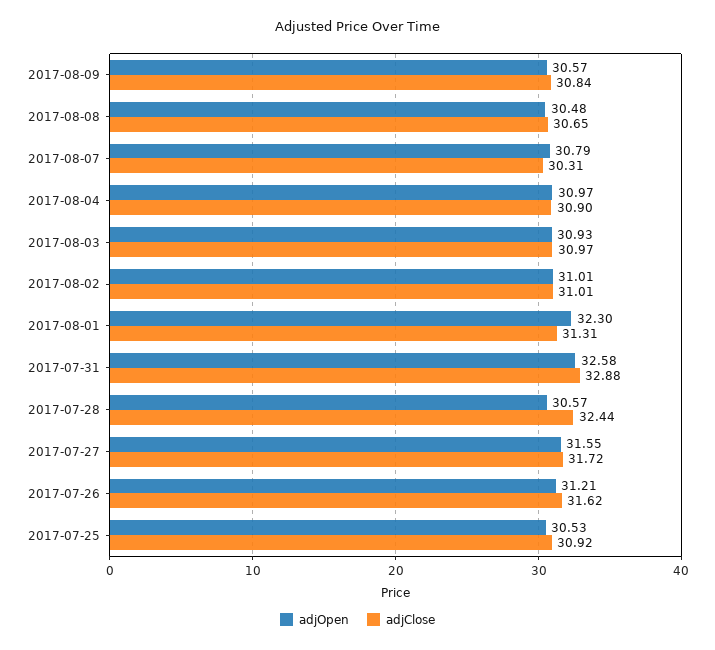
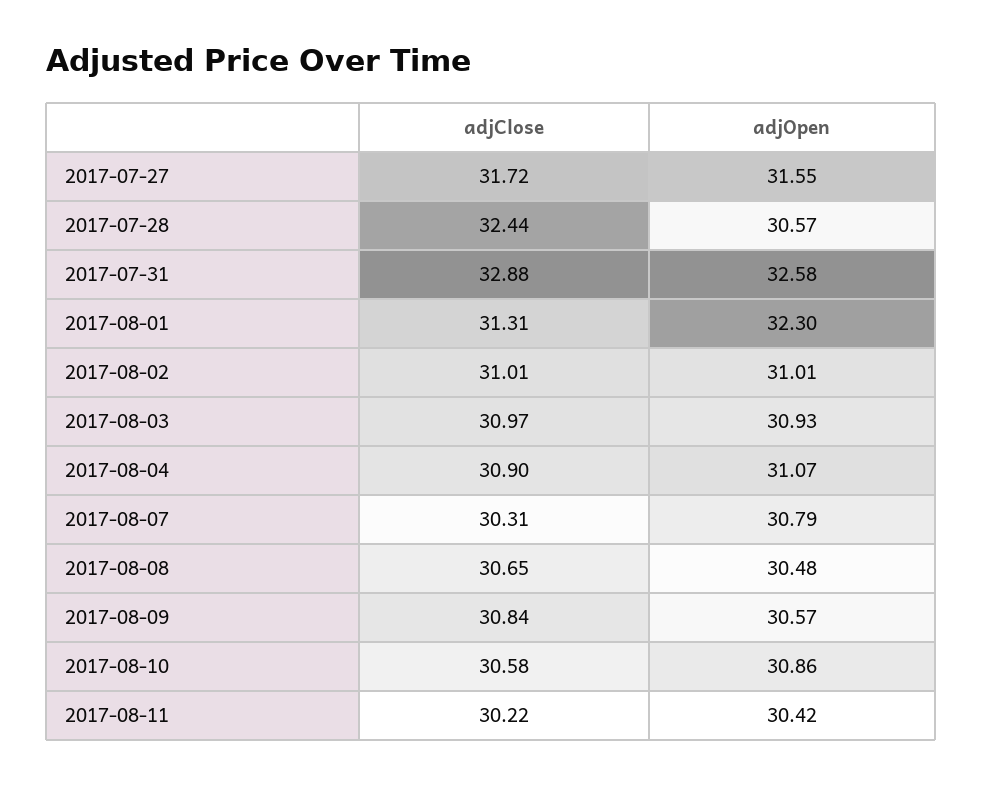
adjOpen, 2017-08-04: 30.97 -> 31.07
adjOpen, 2017-07-26: 31.21 -> none
adjClose, 2017-07-26: 31.62 -> none
adjOpen, 2017-07-25: 30.53 -> none
adjClose, 2017-07-25: 30.92 -> none
adjClose, 2017-08-10: none -> 30.58
adjOpen, 2017-08-10: none -> 30.86
adjClose, 2017-08-11: none -> 30.22
adjOpen, 2017-08-11: none -> 30.42

